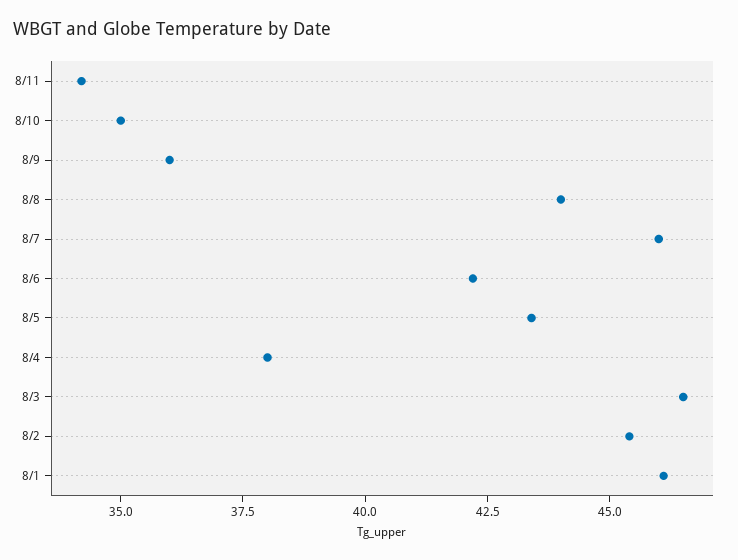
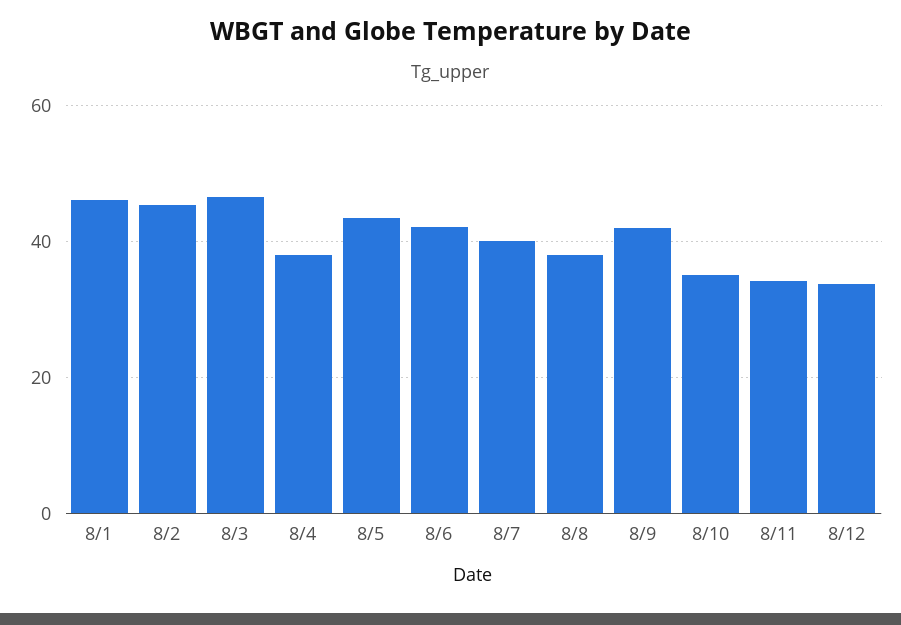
8/9: 36 -> 42
8/8: 44 -> 38
8/7: 46 -> 40
8/12: none -> 34

